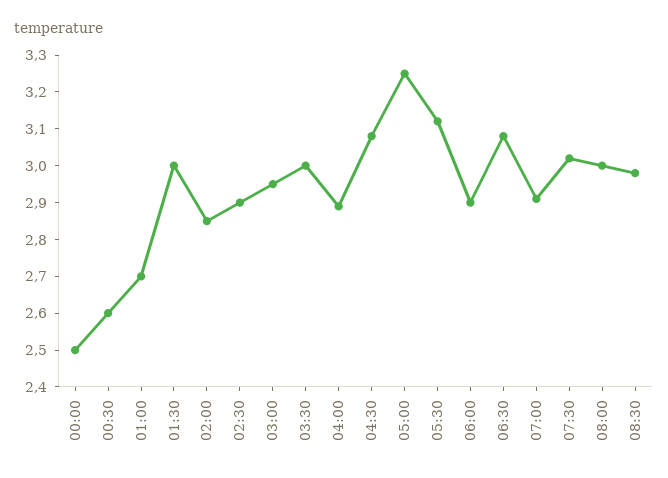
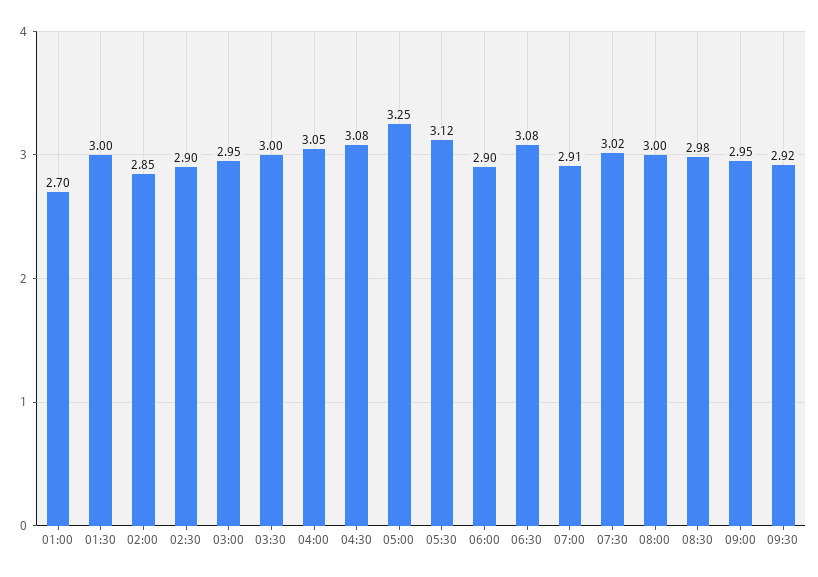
00:00: 2.5 -> none
00:30: 2.6 -> none
04:00: 2.9 -> 3.05
09:00: none -> 2.95
09:30: none -> 2.92

